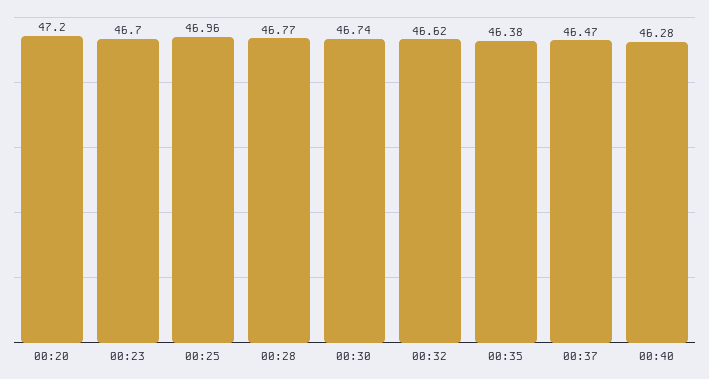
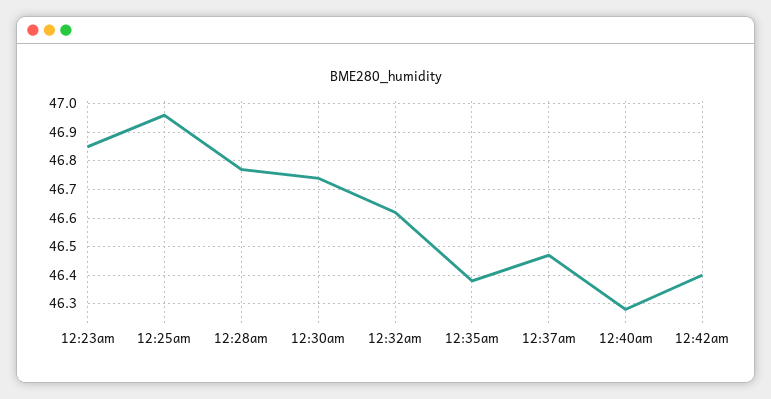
00:20: 47.2 -> none
00:23: 46.7 -> 46.85
12:42am: none -> 46.4

